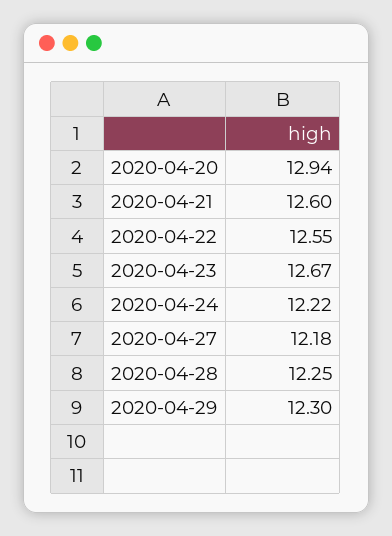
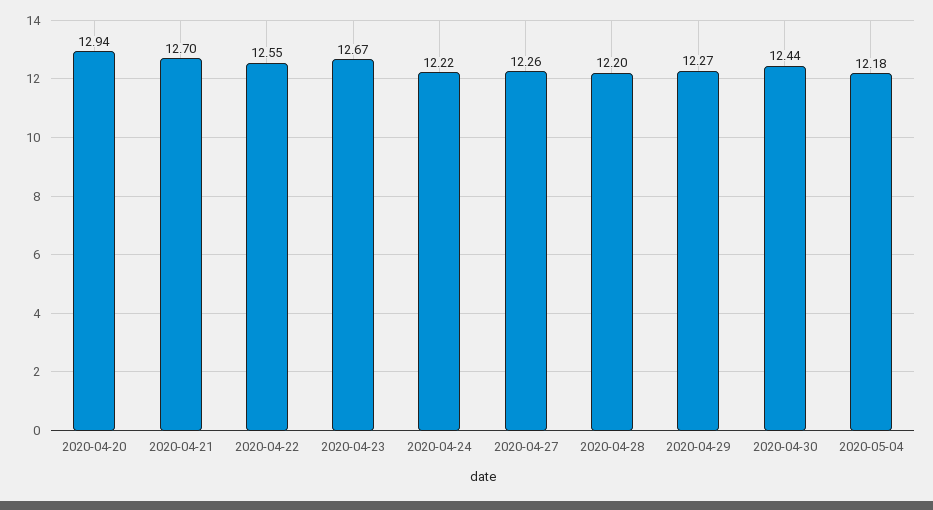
2020-04-21: 12.6 -> 12.7
2020-04-27: 12.18 -> 12.26
2020-04-28: 12.25 -> 12.2
2020-04-29: 12.3 -> 12.27
2020-04-30: none -> 12.44
2020-05-04: none -> 12.18

